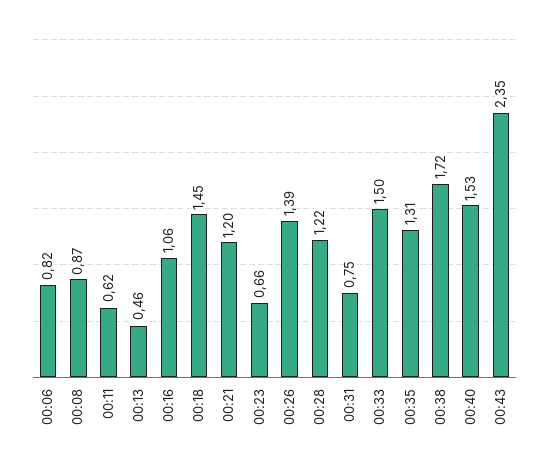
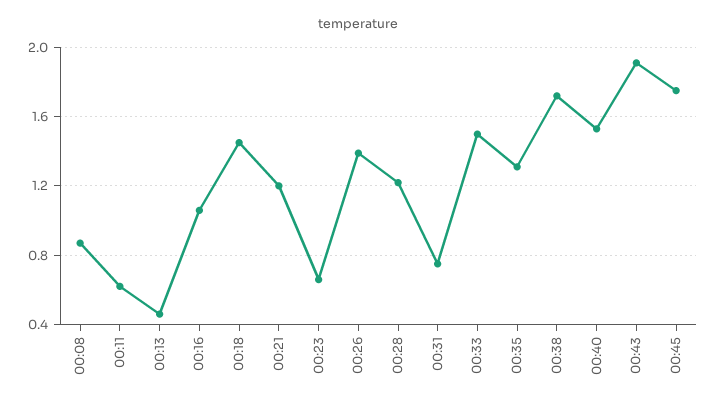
00:06: 0.82 -> none
00:43: 2.35 -> 1.9
00:45: none -> 1.75

